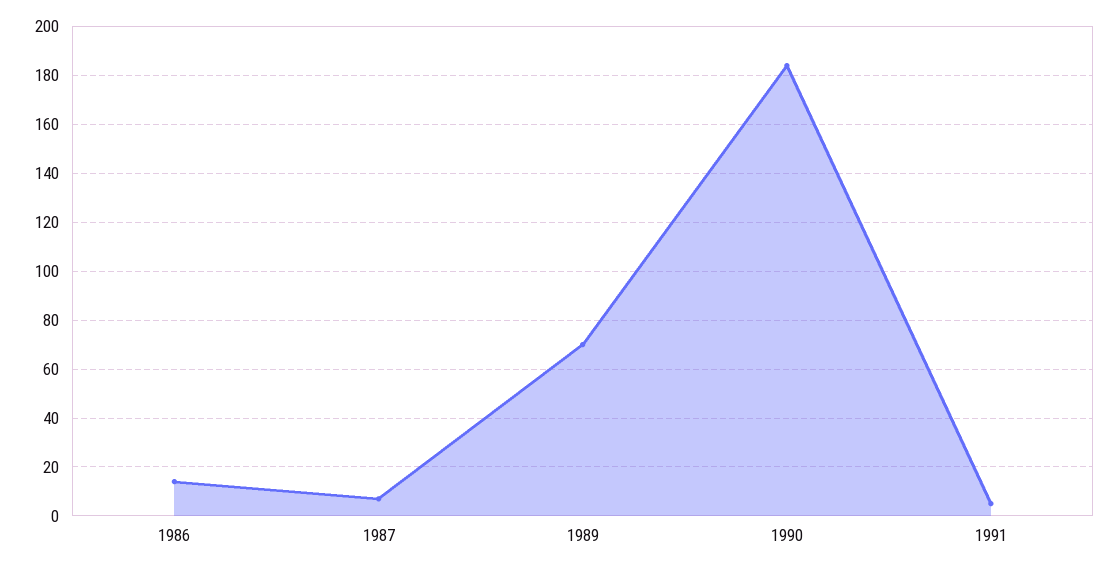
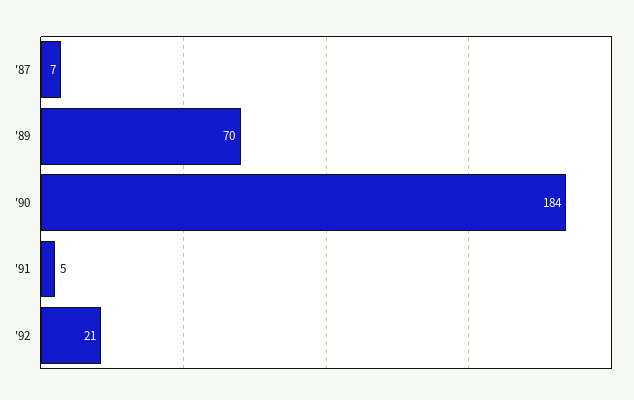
1986: 15 -> none
'92: none -> 21

